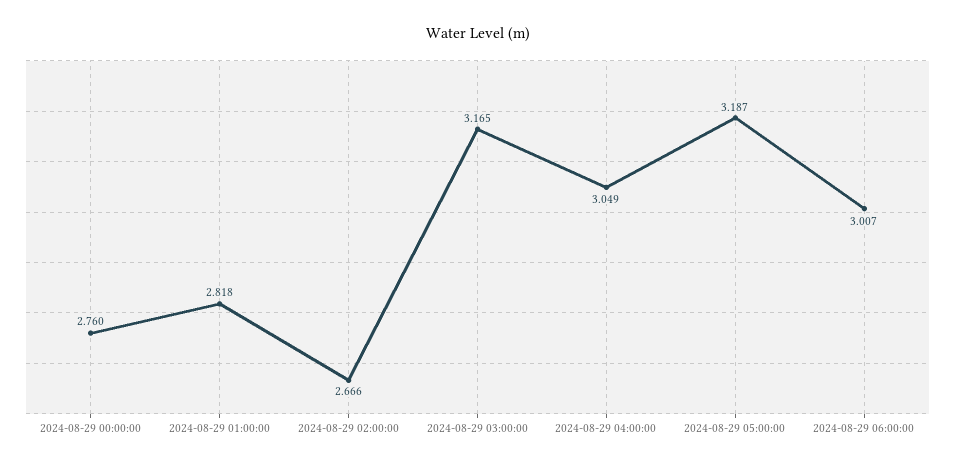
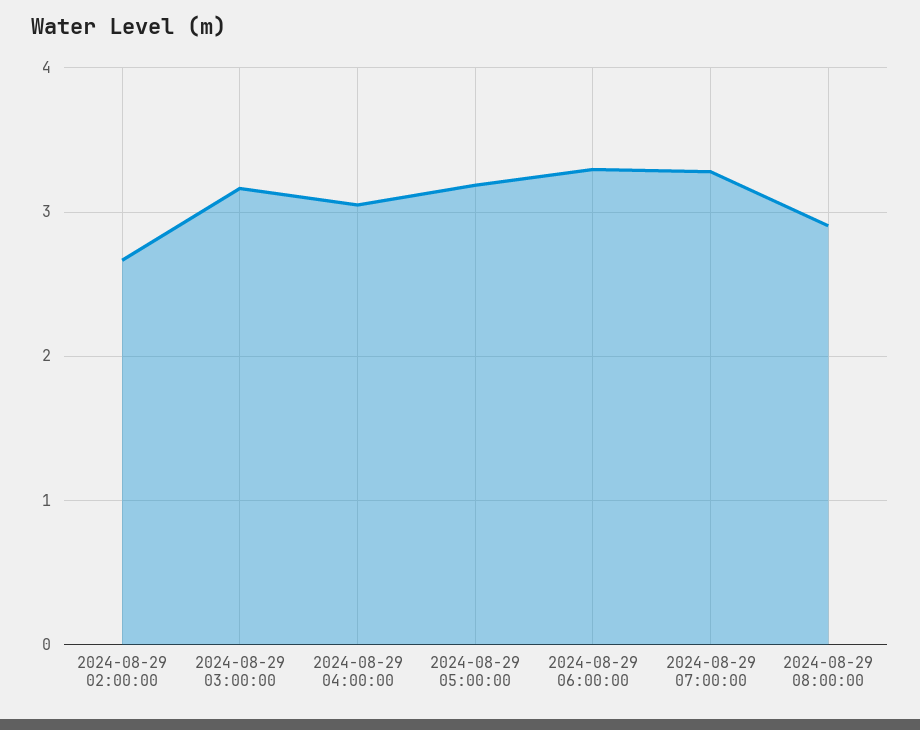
2024-08-29 00:00:00: 2.76 -> none
2024-08-29 01:00:00: 2.818 -> none
2024-08-29 06:00:00: 3.007 -> 3.3
2024-08-29 07:00:00: none -> 3.3
2024-08-29 08:00:00: none -> 2.9

